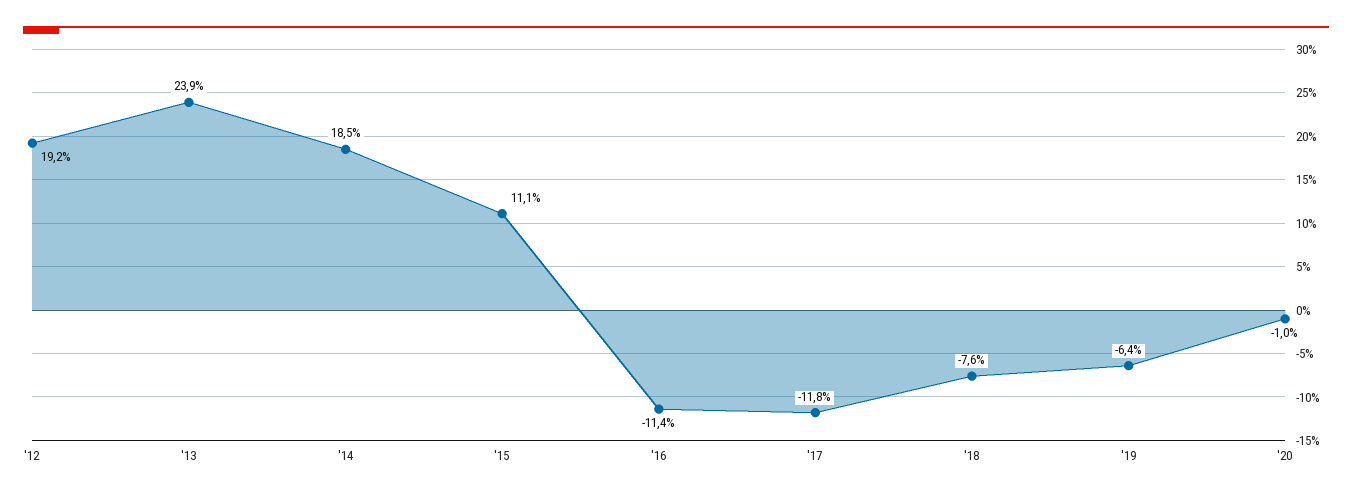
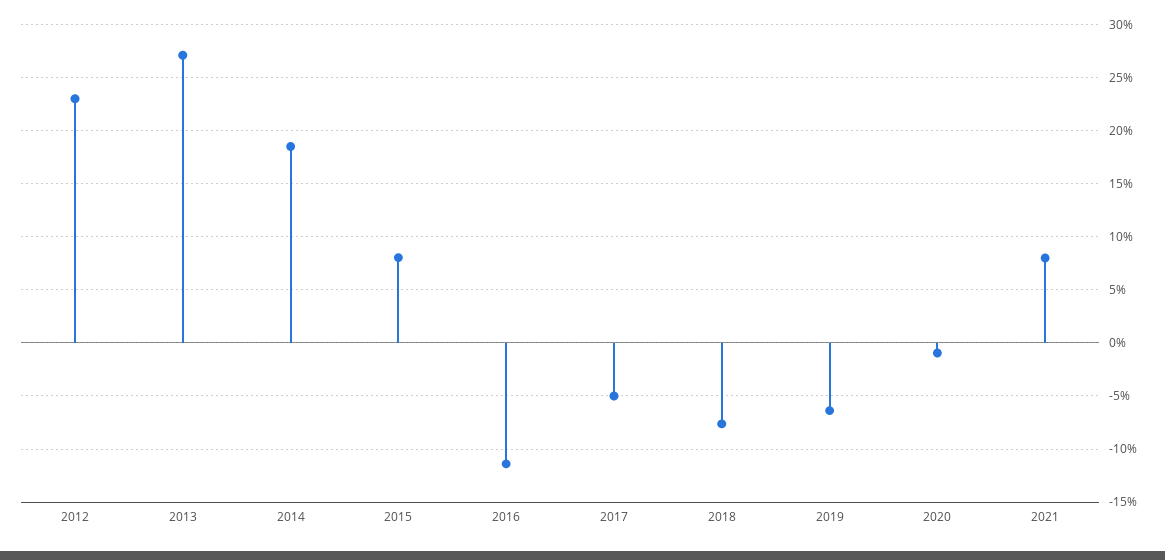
'12: 19.2 -> 23
'13: 23.9 -> 27
'15: 11.1 -> 8
'17: -11.8 -> -5
2021: none -> 8

